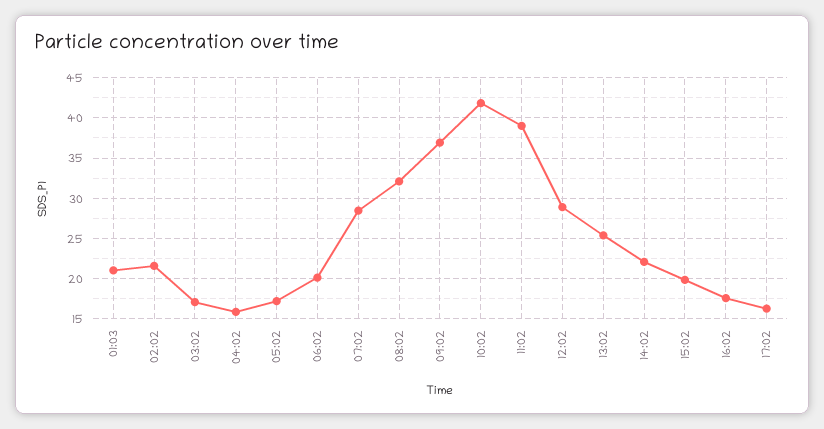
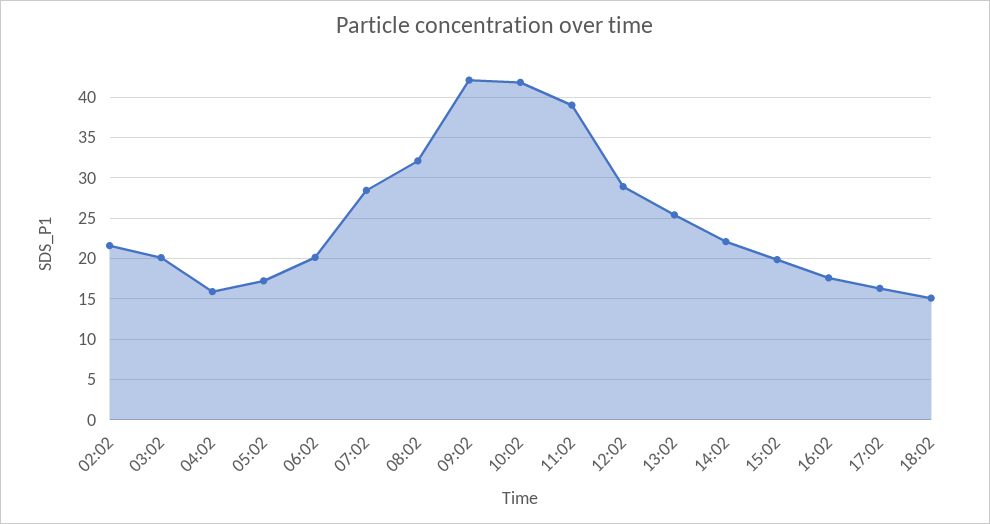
01:03: 21 -> none
03:02: 17 -> 20
09:02: 37 -> 42
18:02: none -> 15

